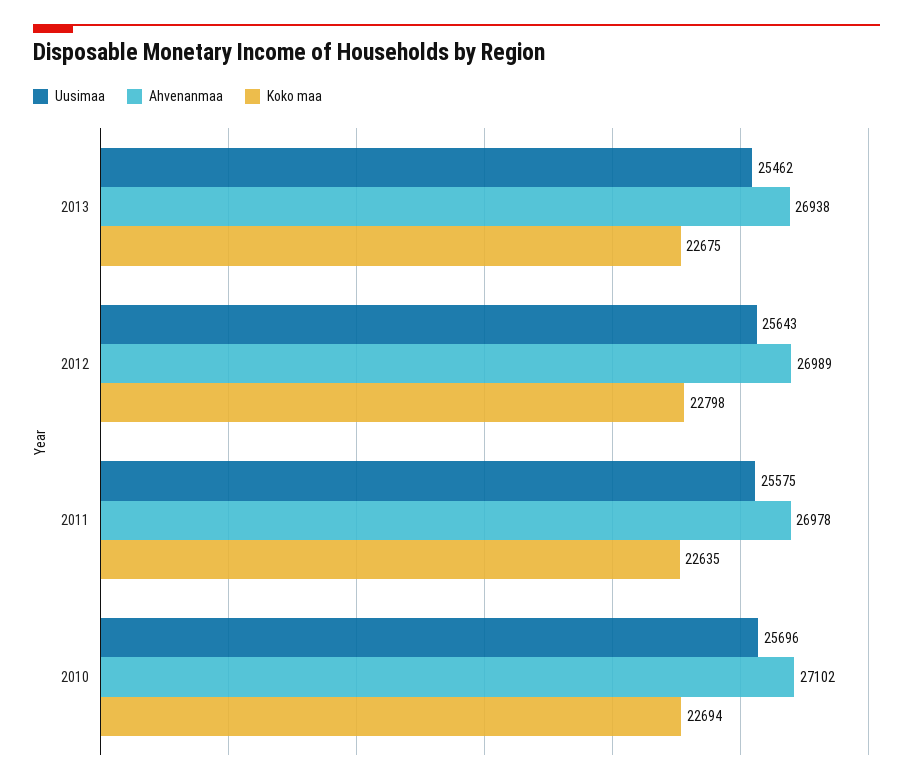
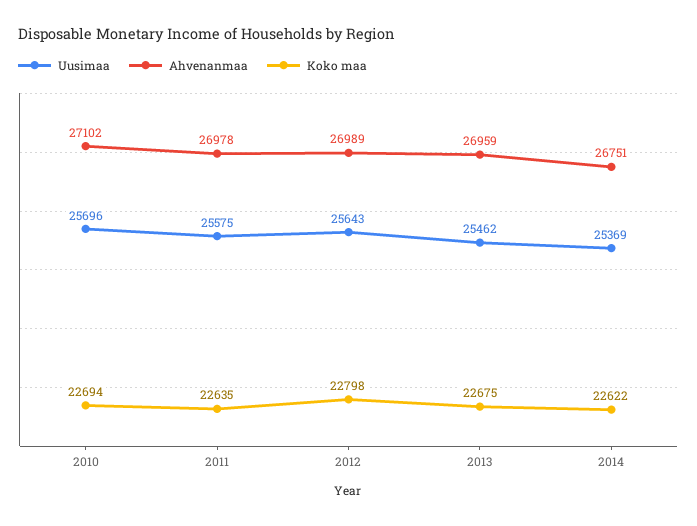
Ahvenanmaa, 2013: 26938 -> 26959
Uusimaa, 2014: none -> 25369
Ahvenanmaa, 2014: none -> 26751
Koko maa, 2014: none -> 22622

